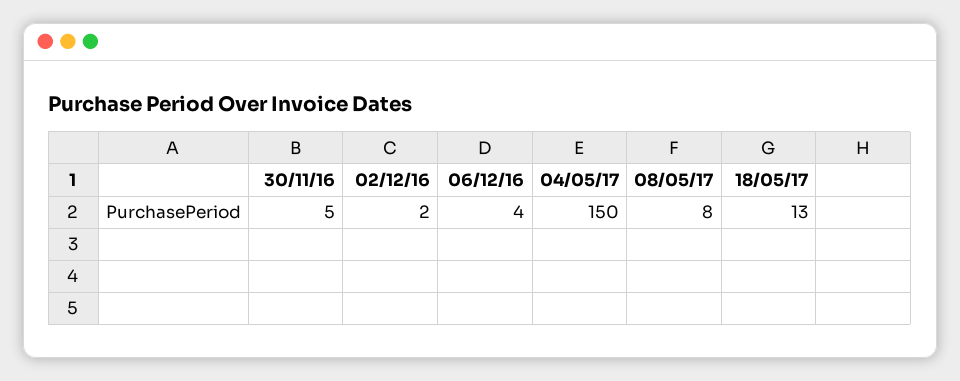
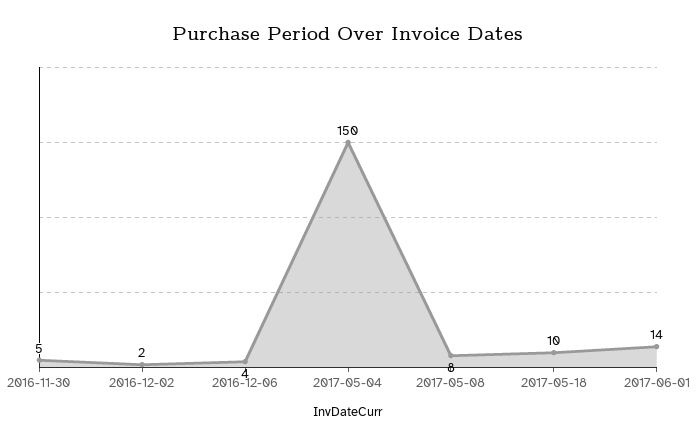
18/05/17: 13 -> 10
2017-06-01: none -> 14

